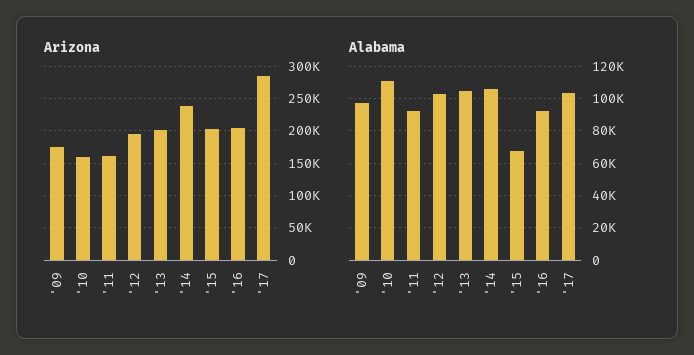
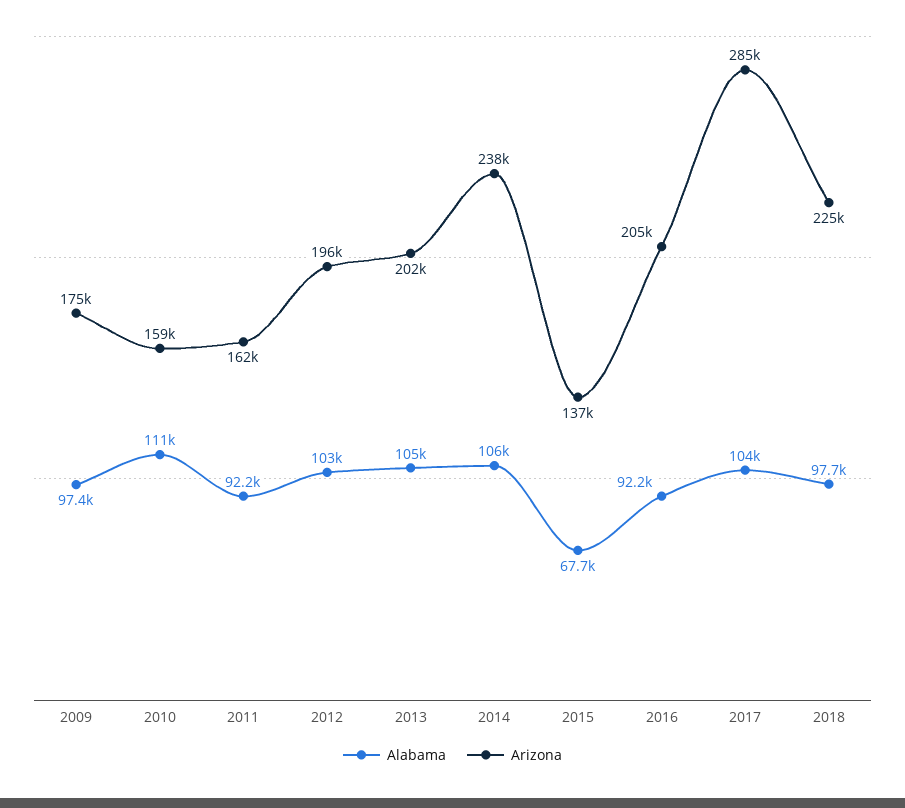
Arizona, '15: 200000 -> 137000
Alabama, 2018: none -> 97700
Arizona, 2018: none -> 225000

